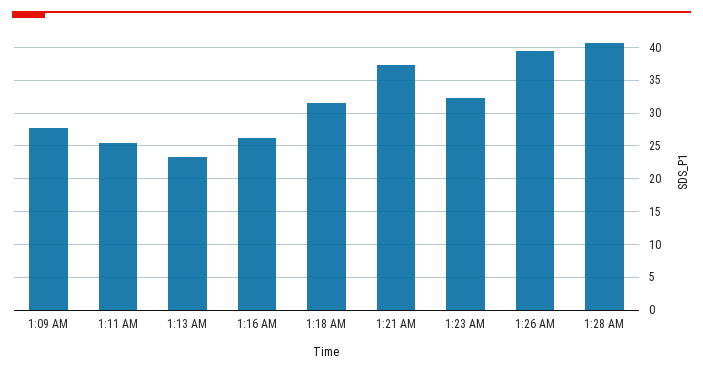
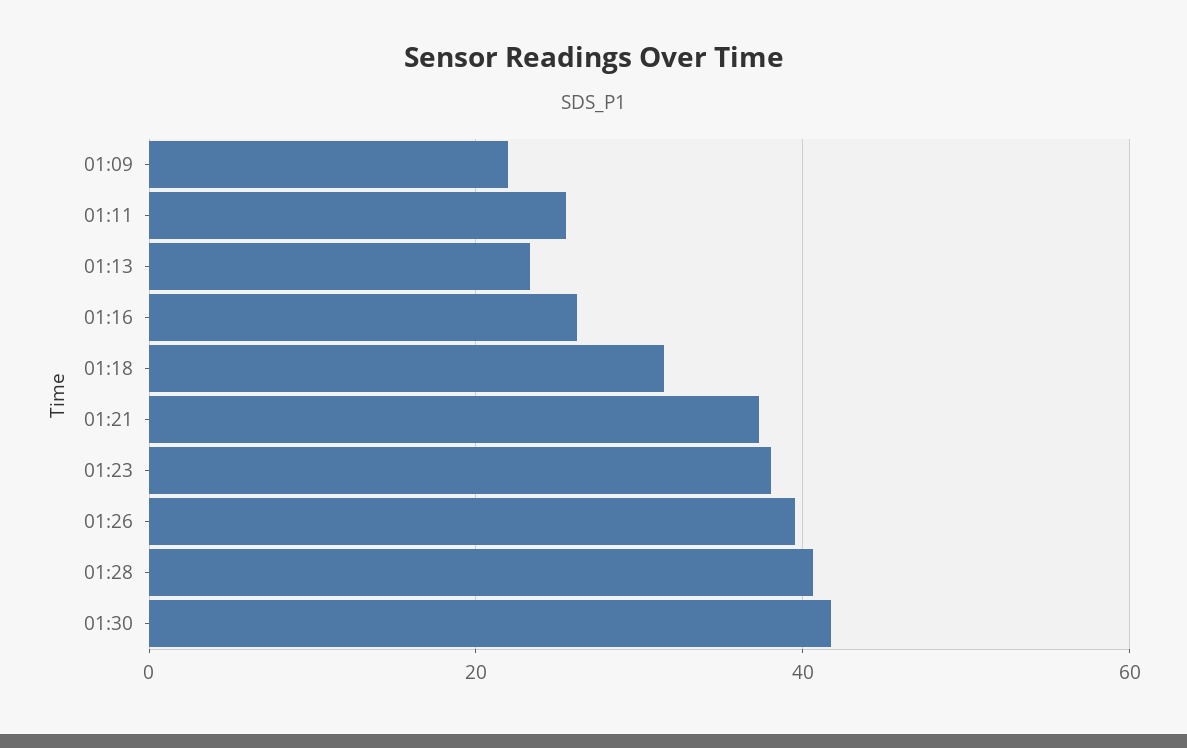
1:09 AM: 28 -> 22
1:23 AM: 32 -> 38
01:30: none -> 42

